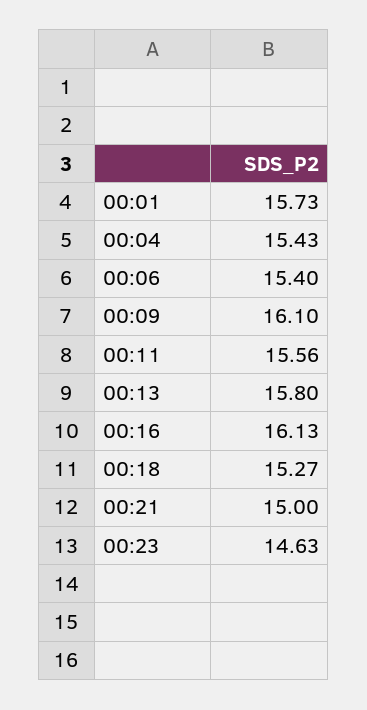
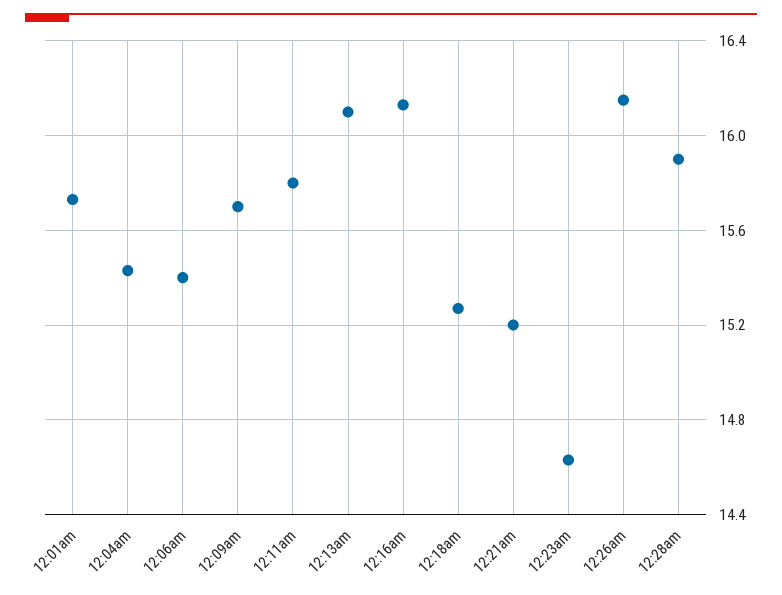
00:09: 16.1 -> 15.7
00:11: 15.56 -> 15.8
00:13: 15.8 -> 16.1
00:21: 15 -> 15.2
12:26am: none -> 16.15
12:28am: none -> 15.9

